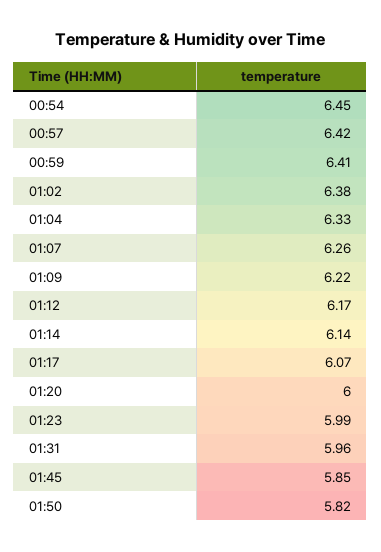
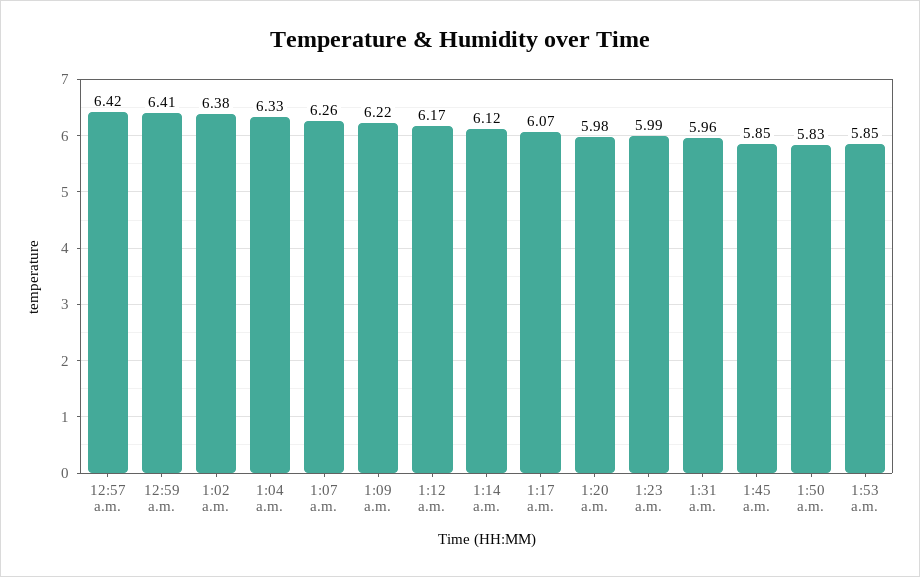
00:54: 6.45 -> none
01:14: 6.14 -> 6.12
01:20: 6 -> 5.98
01:50: 5.82 -> 5.83
1:53 a.m.: none -> 5.85

